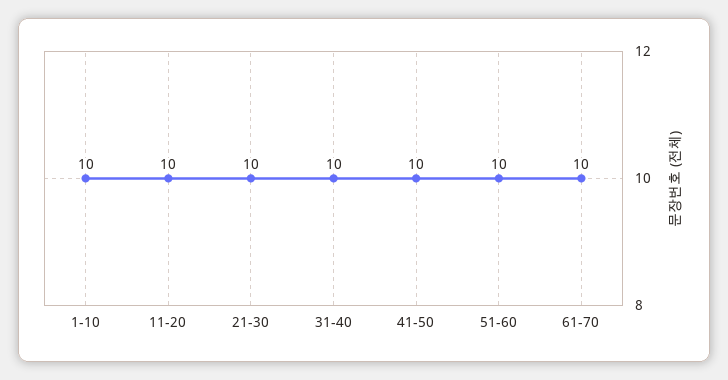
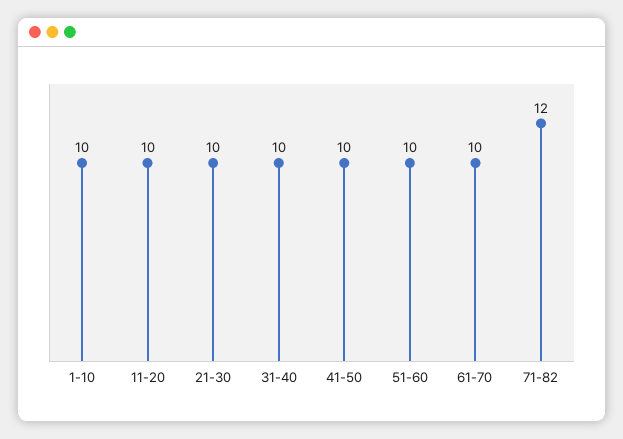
71-82: none -> 12

